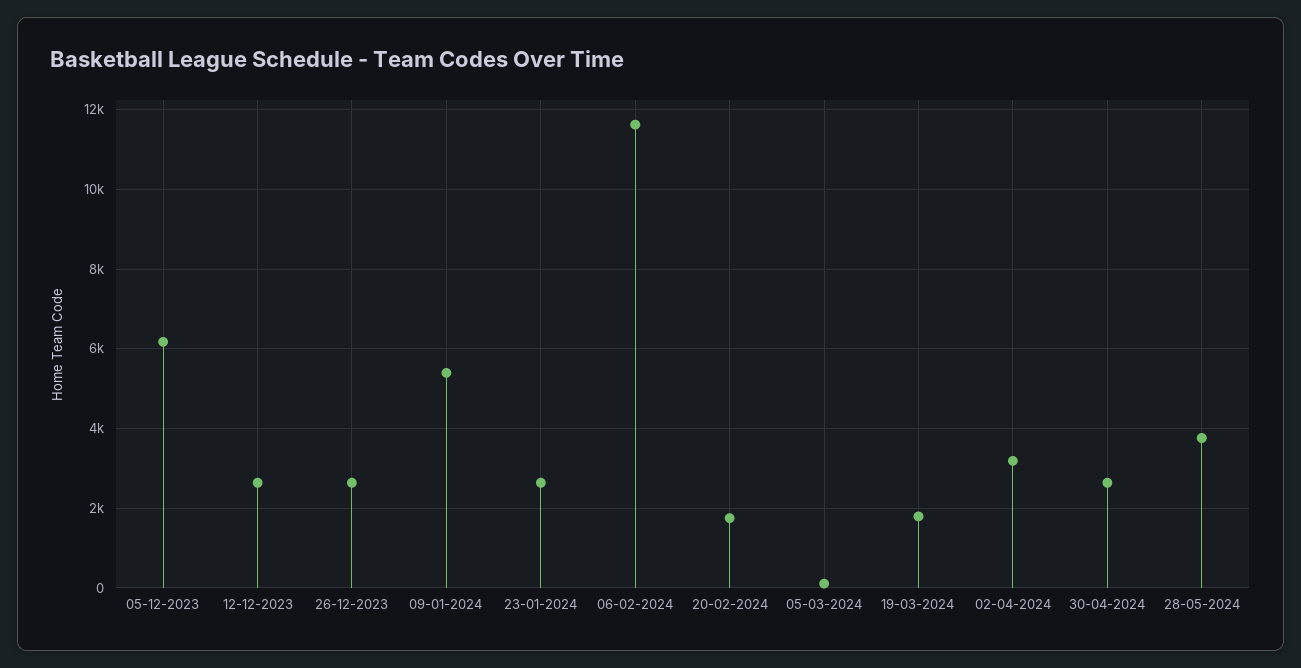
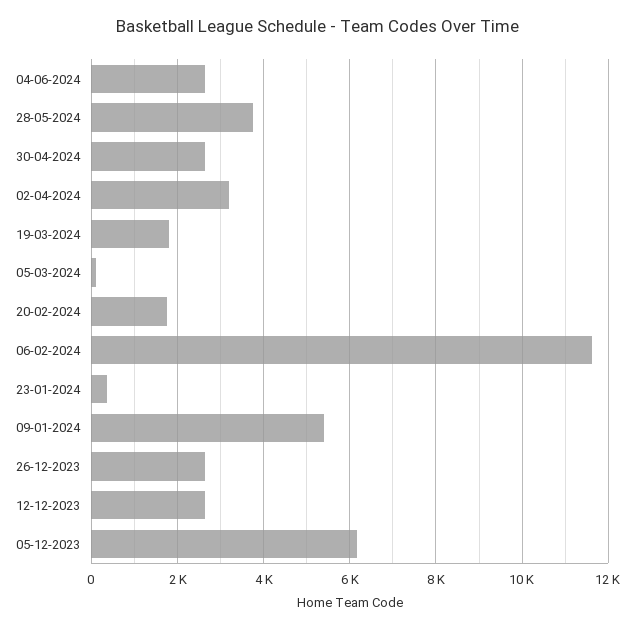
23-01-2024: 2600 -> 400
04-06-2024: none -> 2600

